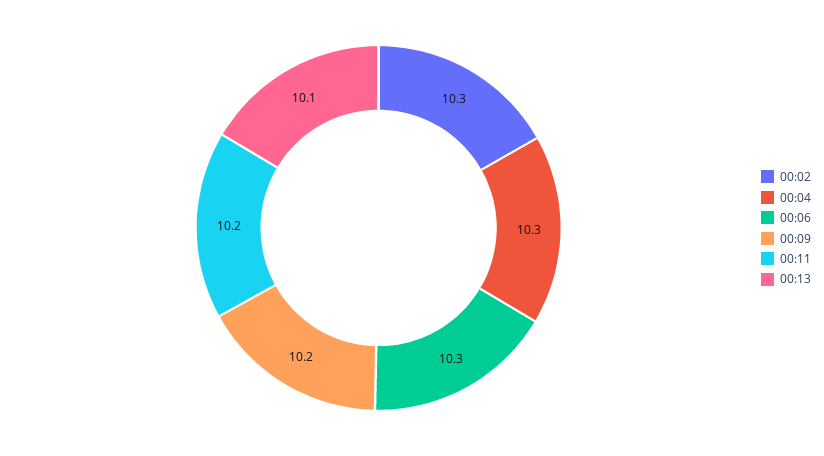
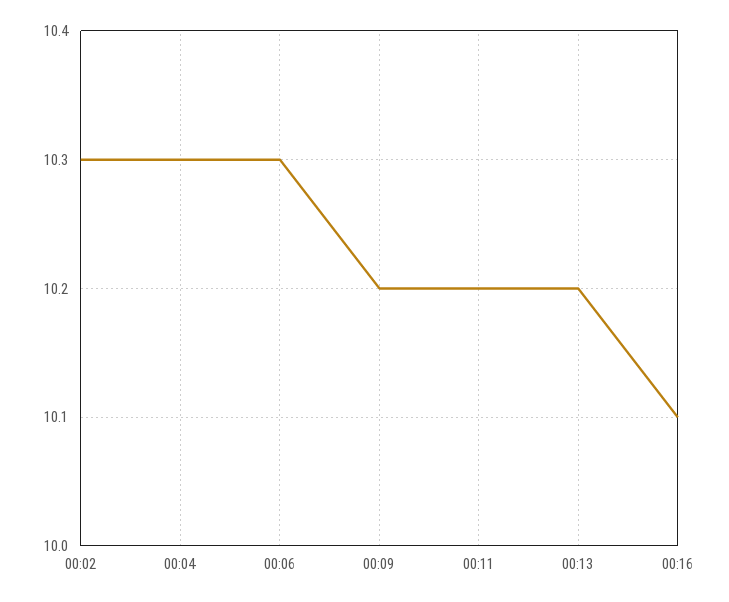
00:13: 10.1 -> 10.2
00:16: none -> 10.1

